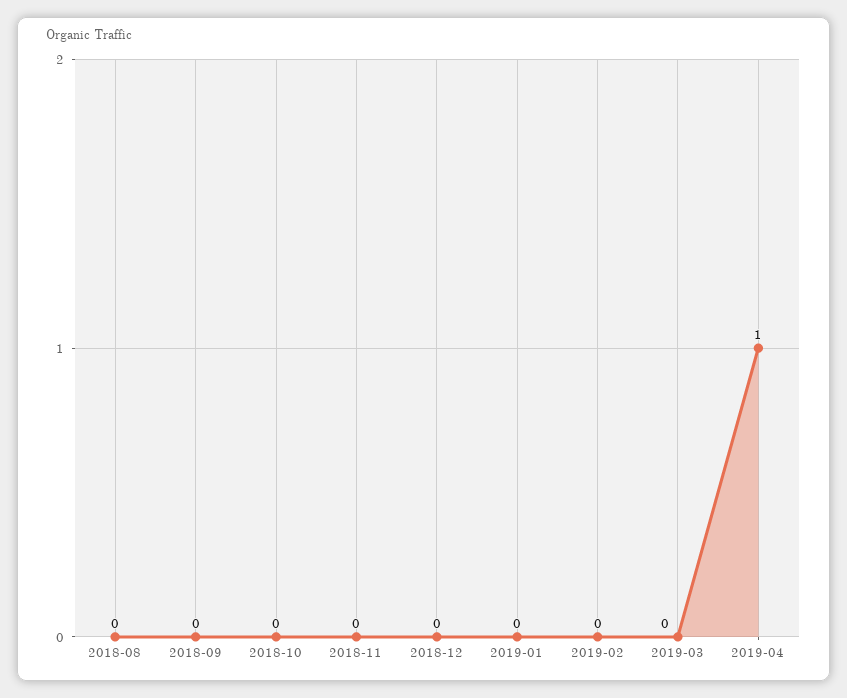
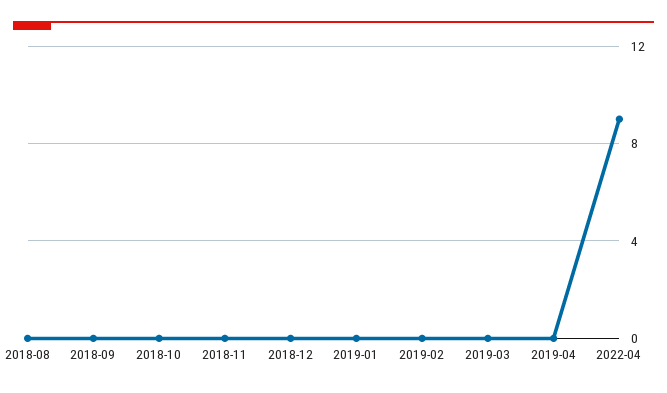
2019-04: 1 -> 0
2022-04: none -> 9

